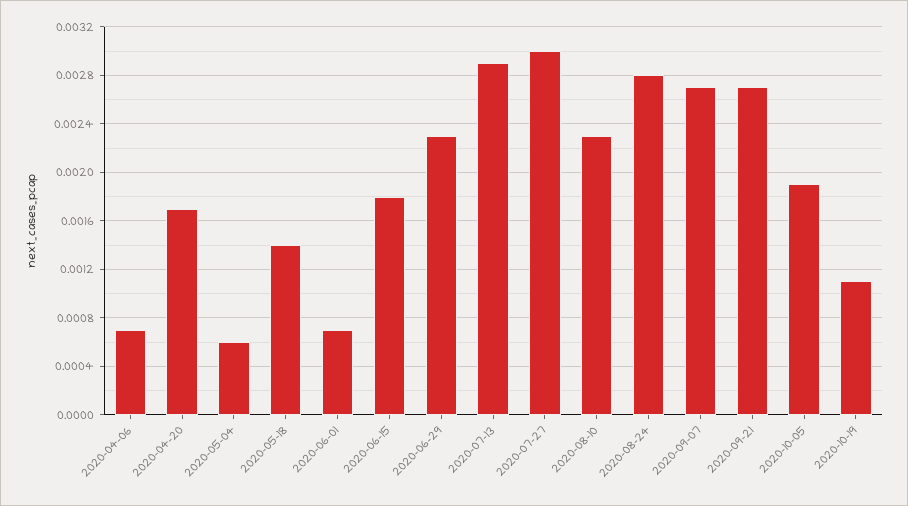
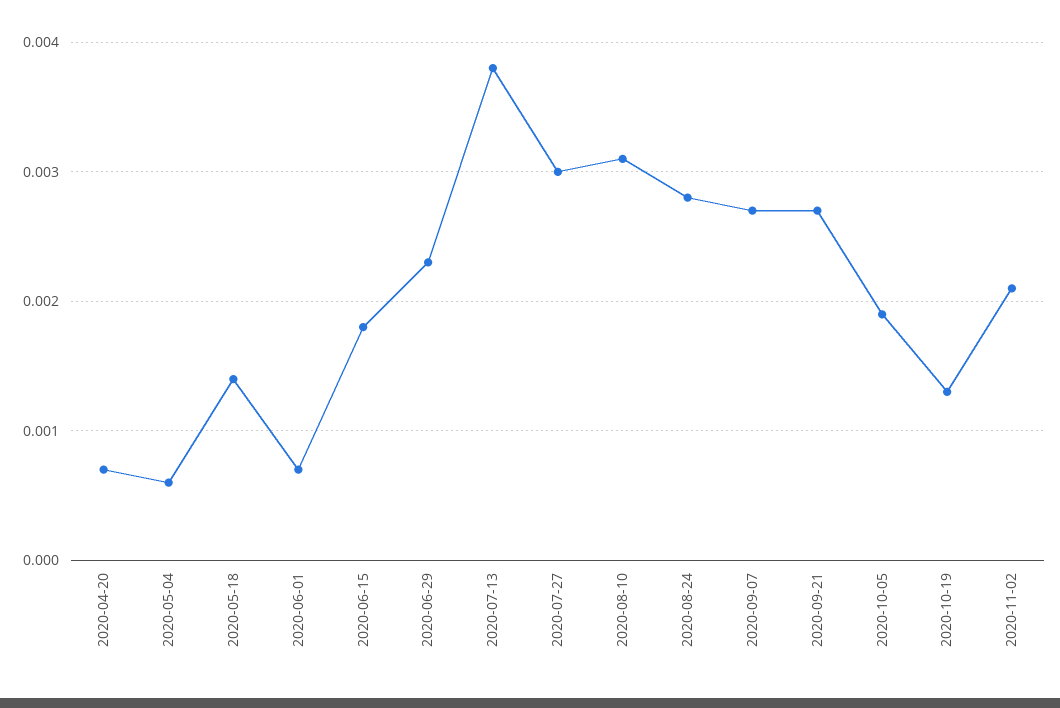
2020-04-06: 0.0007 -> none
2020-04-20: 0.0017 -> 0.0007
2020-07-13: 0.0029 -> 0.0038
2020-08-10: 0.0023 -> 0.0031
2020-10-19: 0.0011 -> 0.0013
2020-11-02: none -> 0.0021

